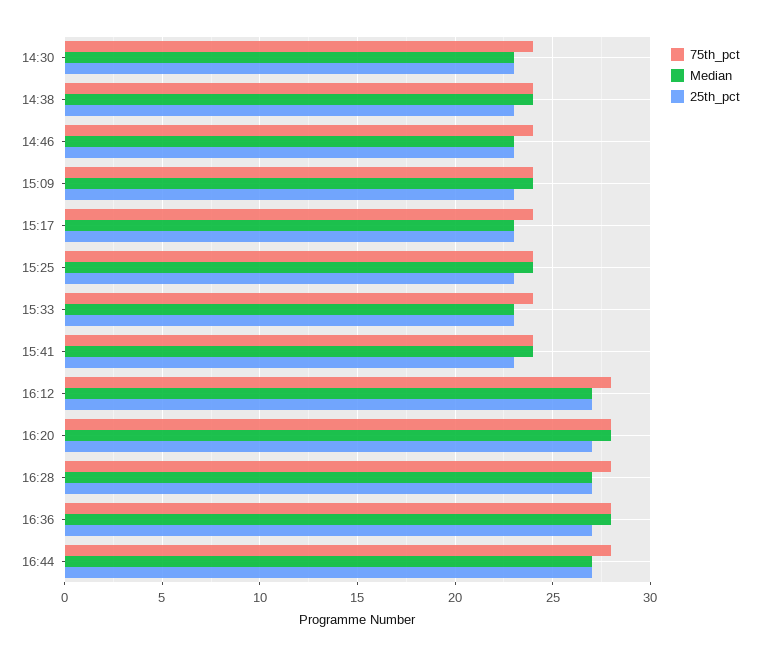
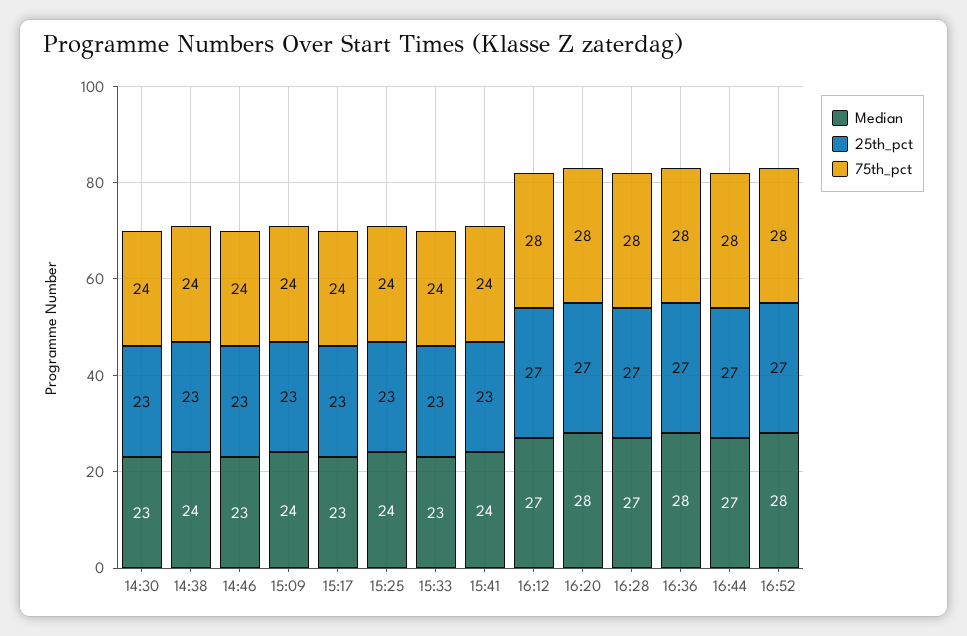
Median, 16:52: none -> 28
25th_pct, 16:52: none -> 27
75th_pct, 16:52: none -> 28

